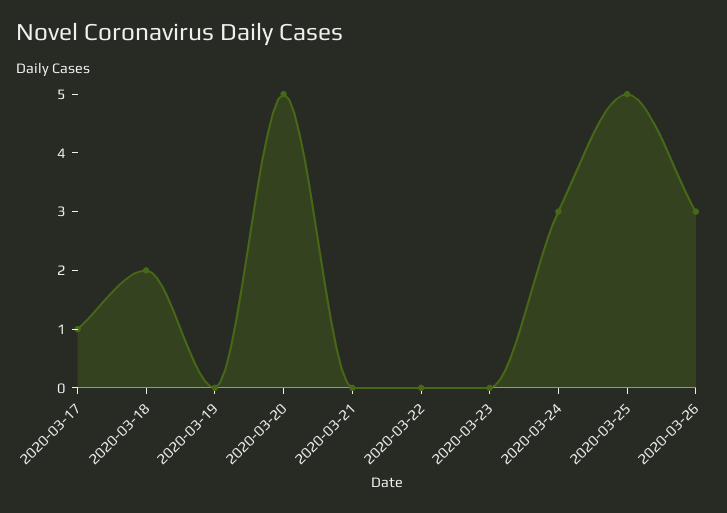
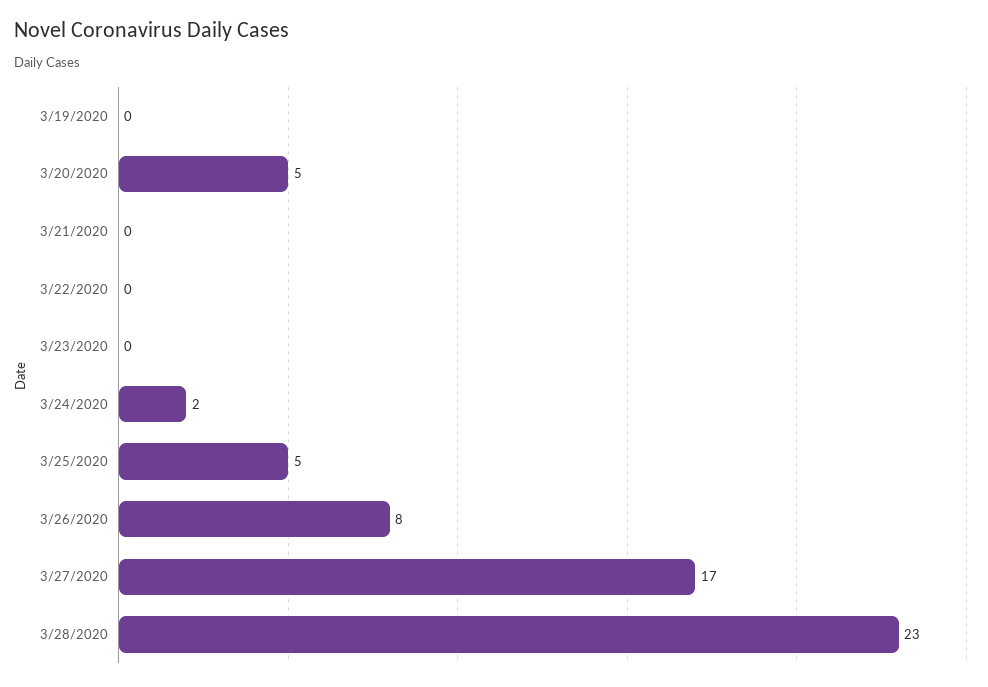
2020-03-17: 1 -> none
2020-03-18: 2 -> none
2020-03-24: 3 -> 2
2020-03-26: 3 -> 8
3/27/2020: none -> 17
3/28/2020: none -> 23

